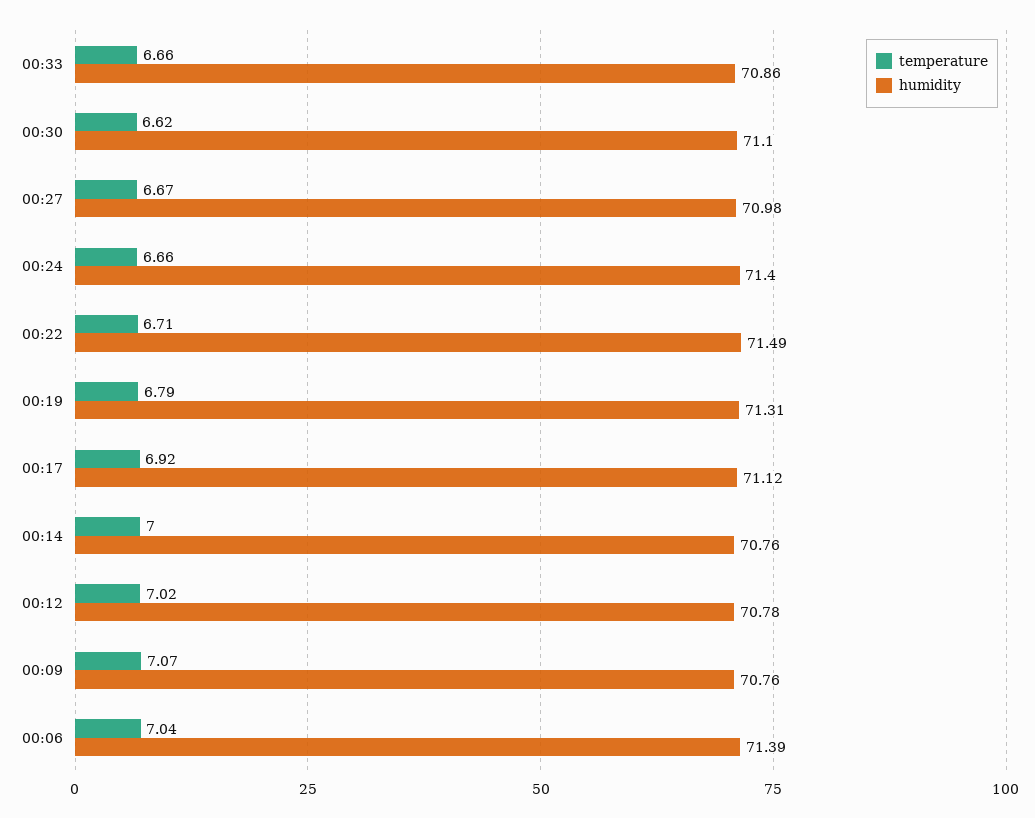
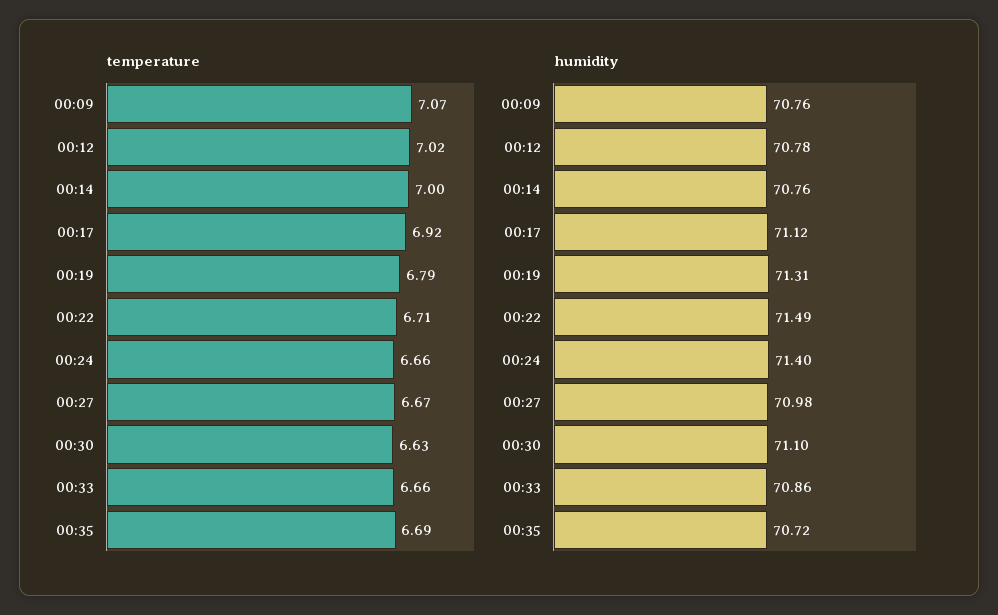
temperature, 00:30: 6.62 -> 6.63
temperature, 00:06: 7.04 -> none
humidity, 00:06: 71.39 -> none
temperature, 00:35: none -> 6.69
humidity, 00:35: none -> 70.72

